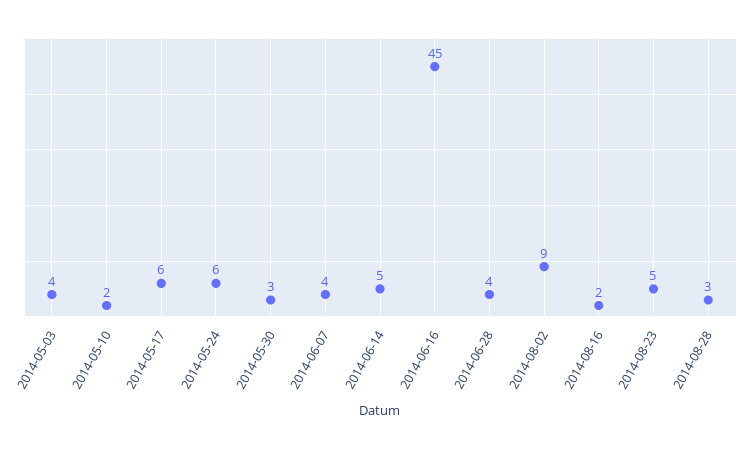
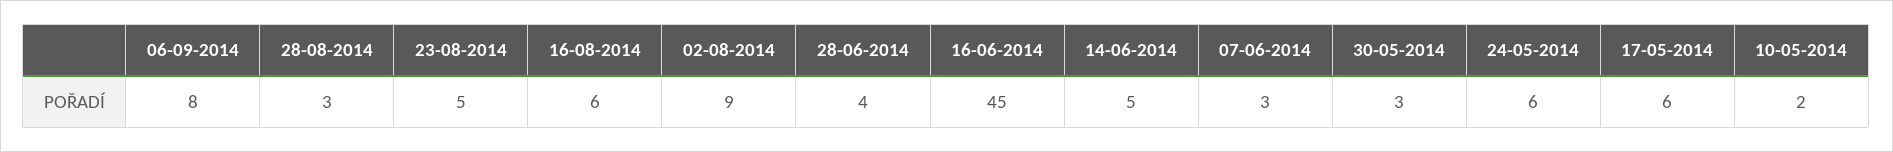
2014-05-03: 4 -> none
2014-06-07: 4 -> 3
2014-08-16: 2 -> 6
06-09-2014: none -> 8

